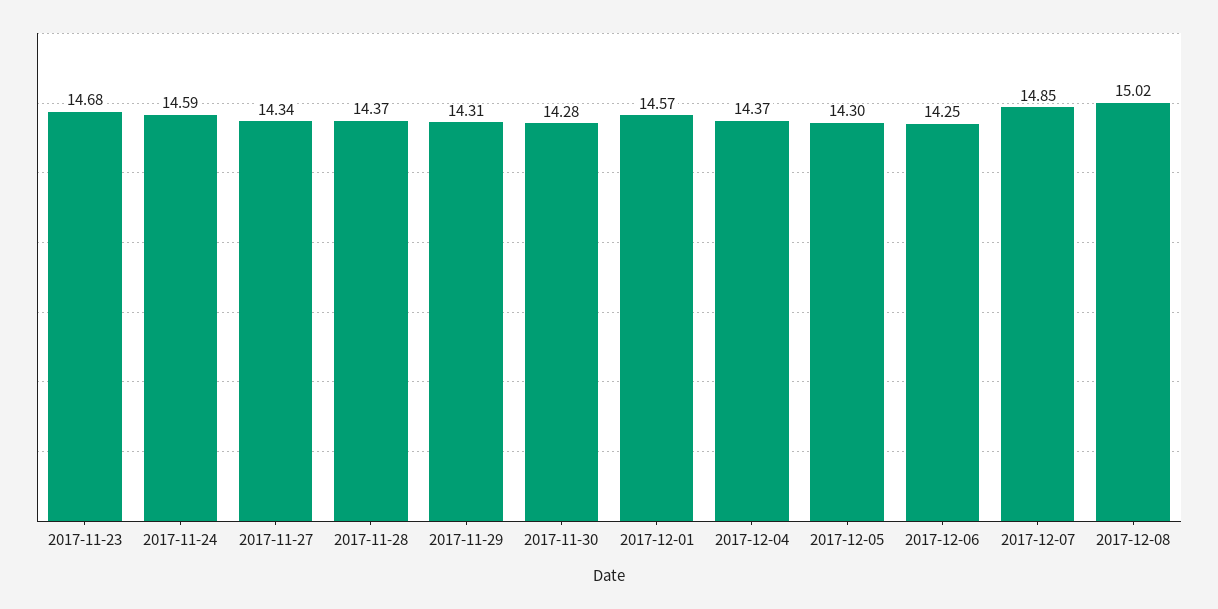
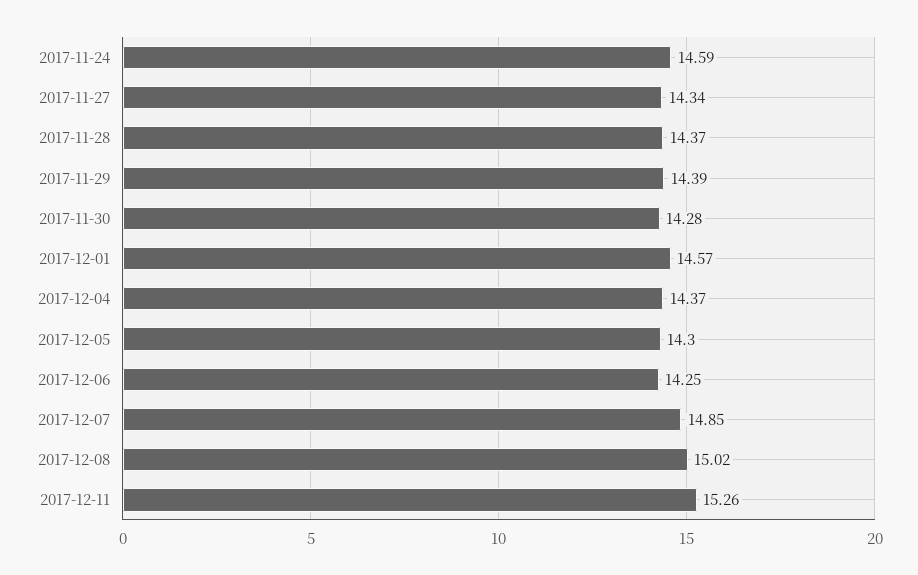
2017-11-23: 14.68 -> none
2017-11-29: 14.31 -> 14.39
2017-12-11: none -> 15.26

